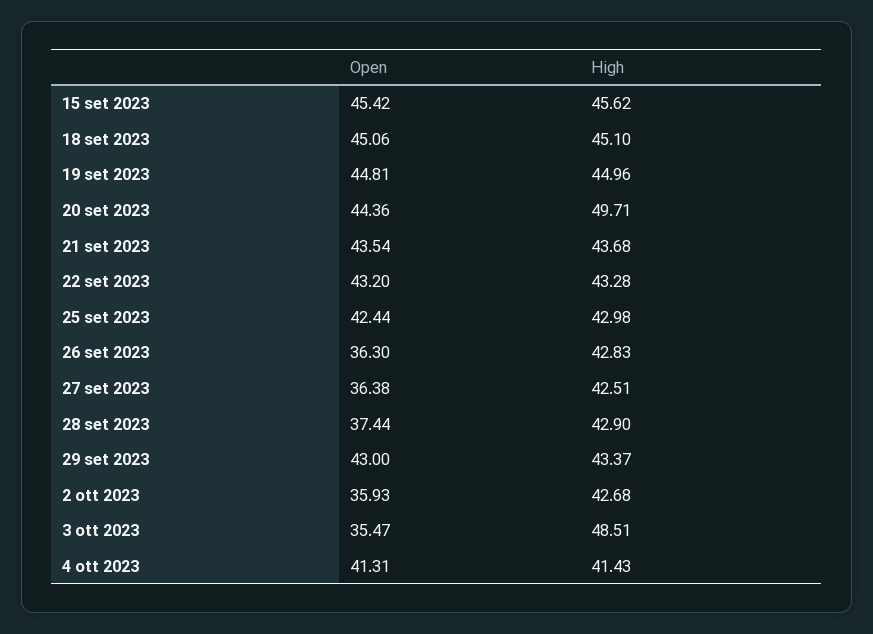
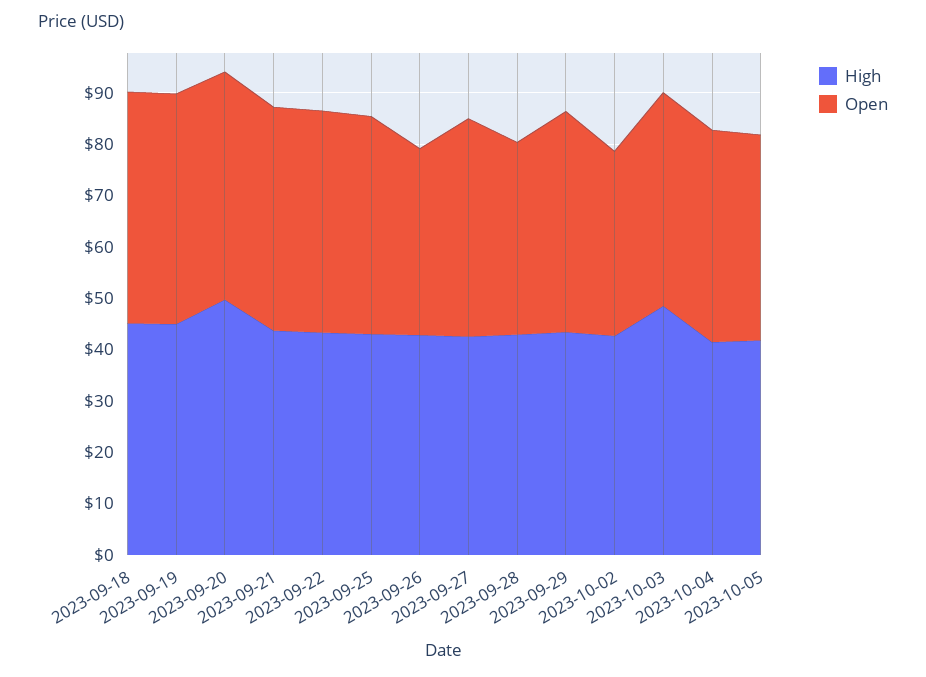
Open, 15 set 2023: 45.42 -> none
High, 15 set 2023: 45.62 -> none
Open, 27 set 2023: 36.38 -> 42
Open, 3 ott 2023: 35.47 -> 42
High, 2023-10-05: none -> 42
Open, 2023-10-05: none -> 40

